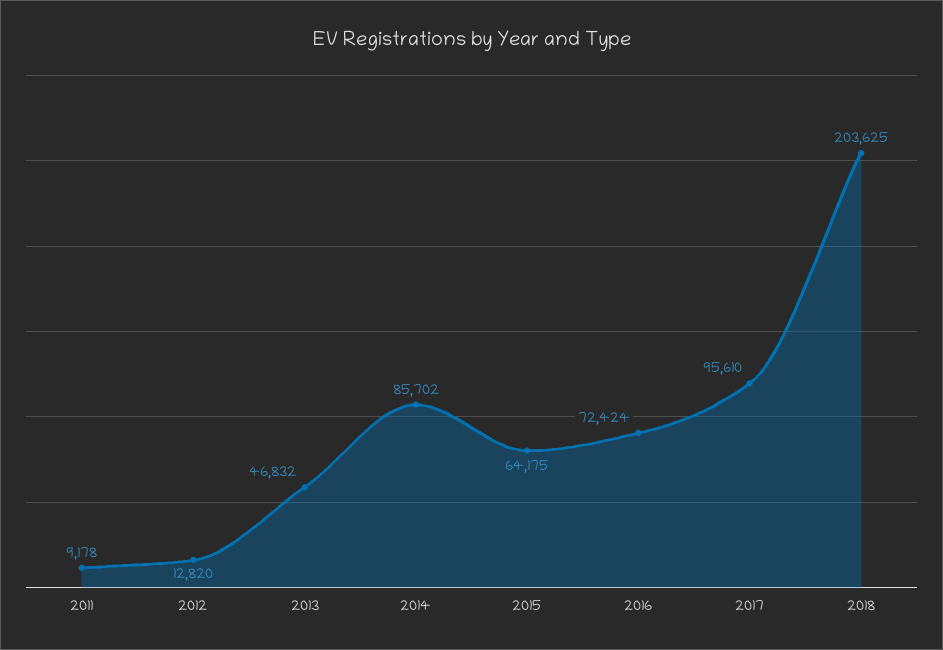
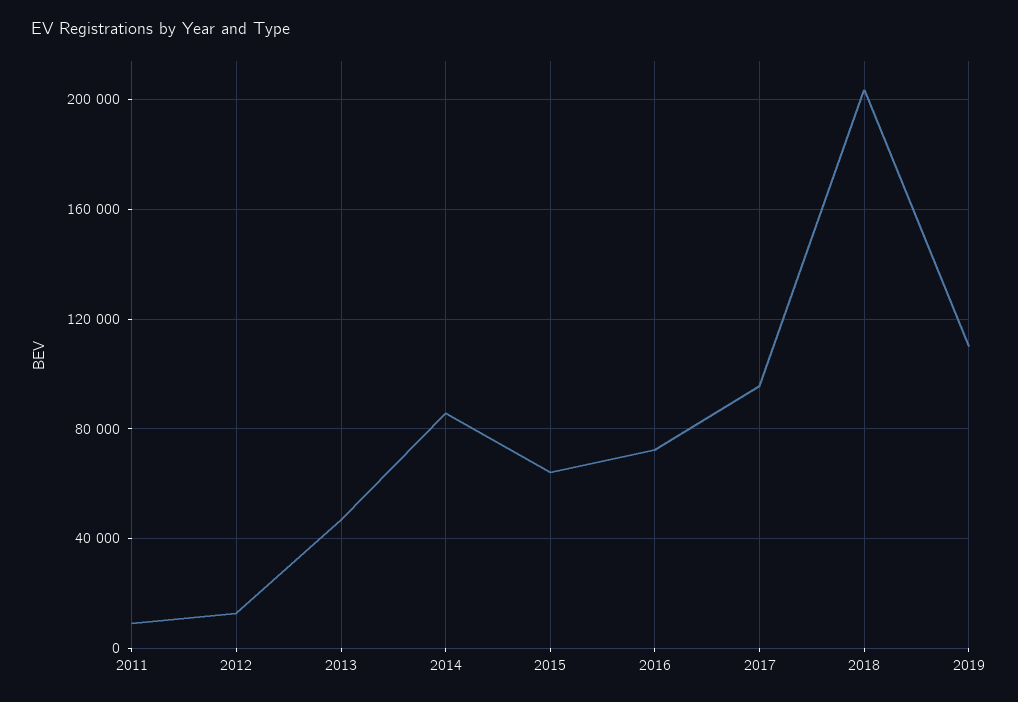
2019: none -> 110000

